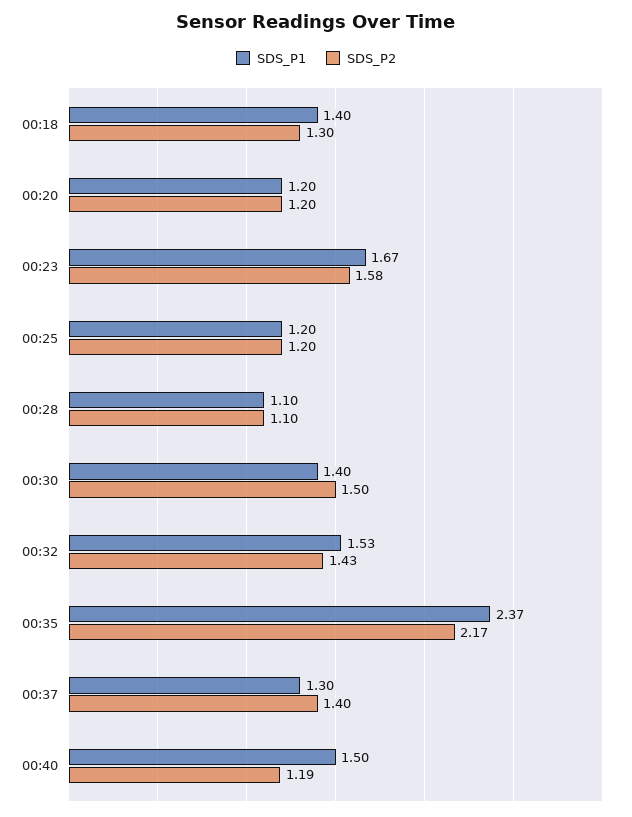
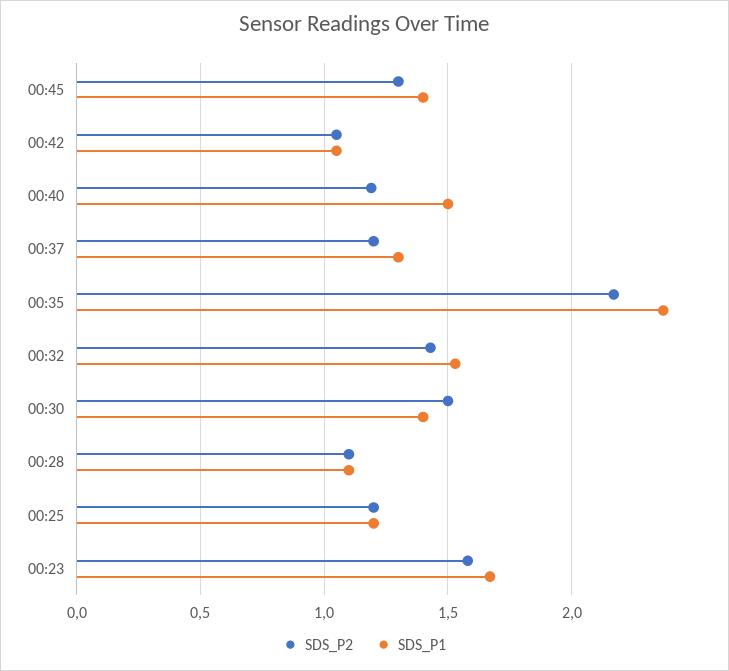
SDS_P1, 00:18: 1.4 -> none
SDS_P2, 00:18: 1.3 -> none
SDS_P1, 00:20: 1.2 -> none
SDS_P2, 00:20: 1.2 -> none
SDS_P2, 00:37: 1.4 -> 1.2
SDS_P2, 00:45: none -> 1.3
SDS_P1, 00:45: none -> 1.4
SDS_P2, 00:42: none -> 1.05
SDS_P1, 00:42: none -> 1.05

